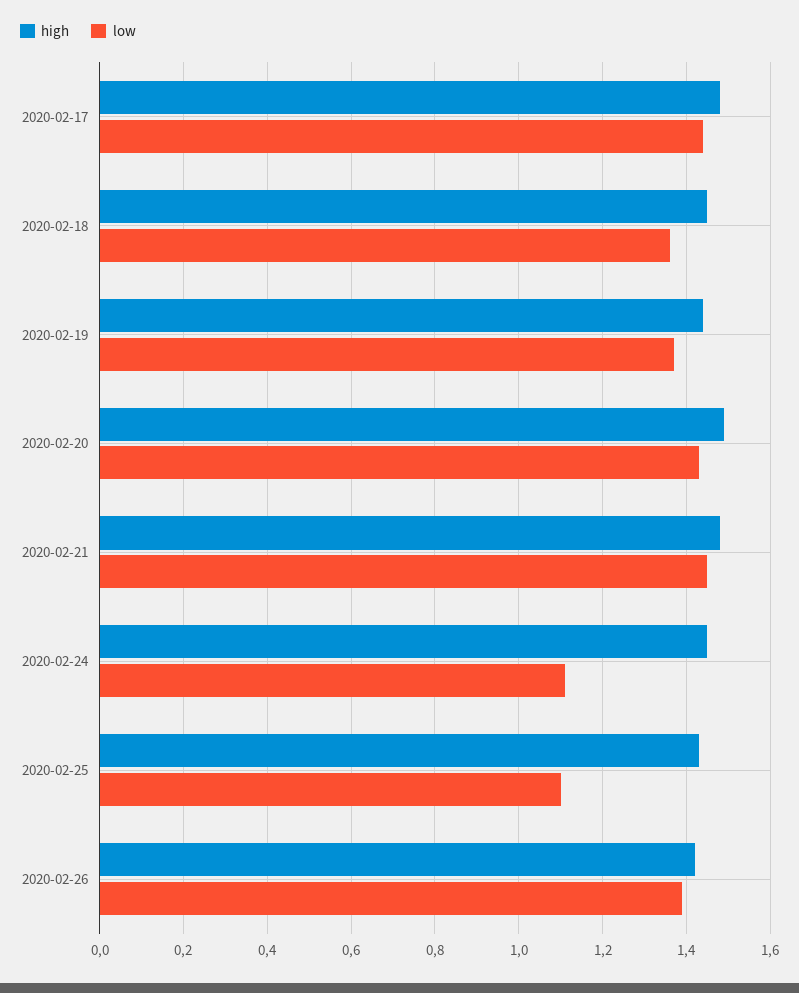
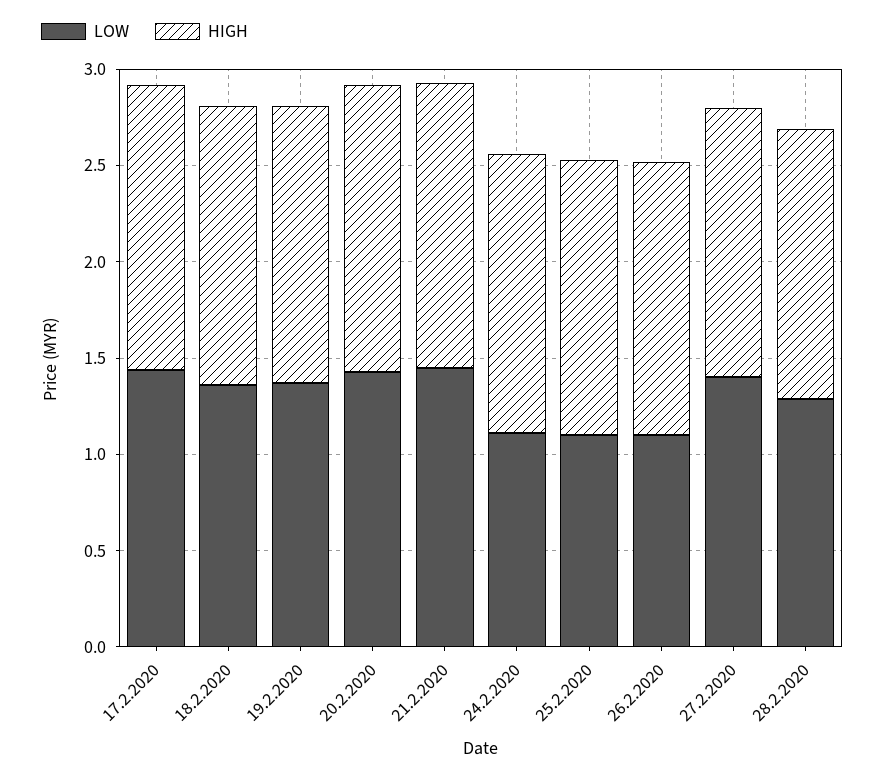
low, 2020-02-26: 1.4 -> 1.1
low, 27.2.2020: none -> 1.4
high, 27.2.2020: none -> 1.4
low, 28.2.2020: none -> 1.3
high, 28.2.2020: none -> 1.4

